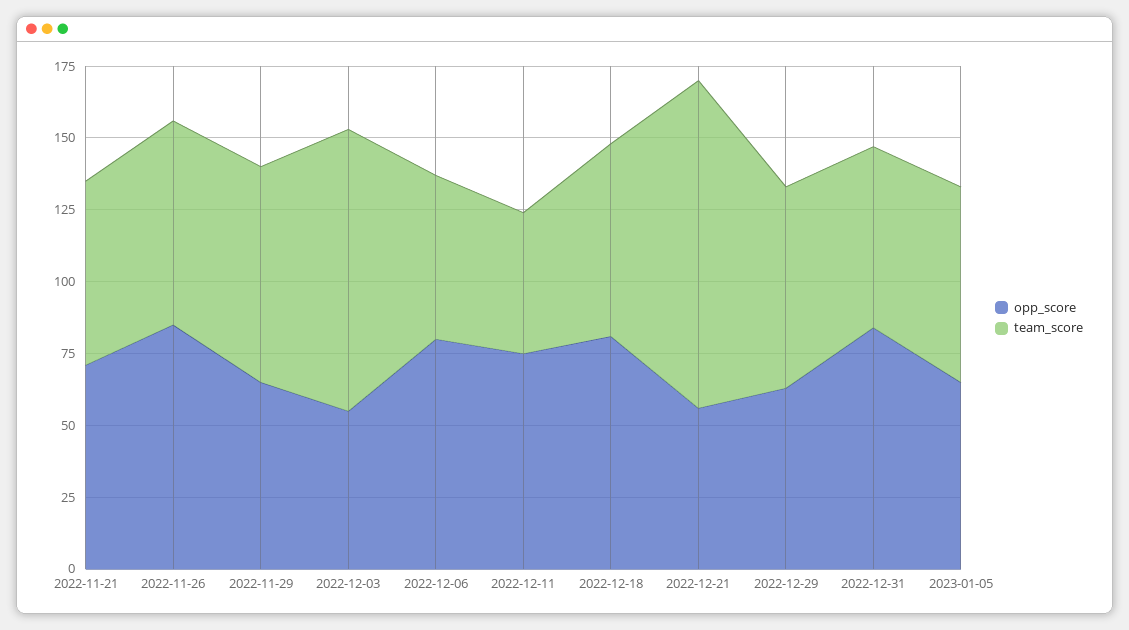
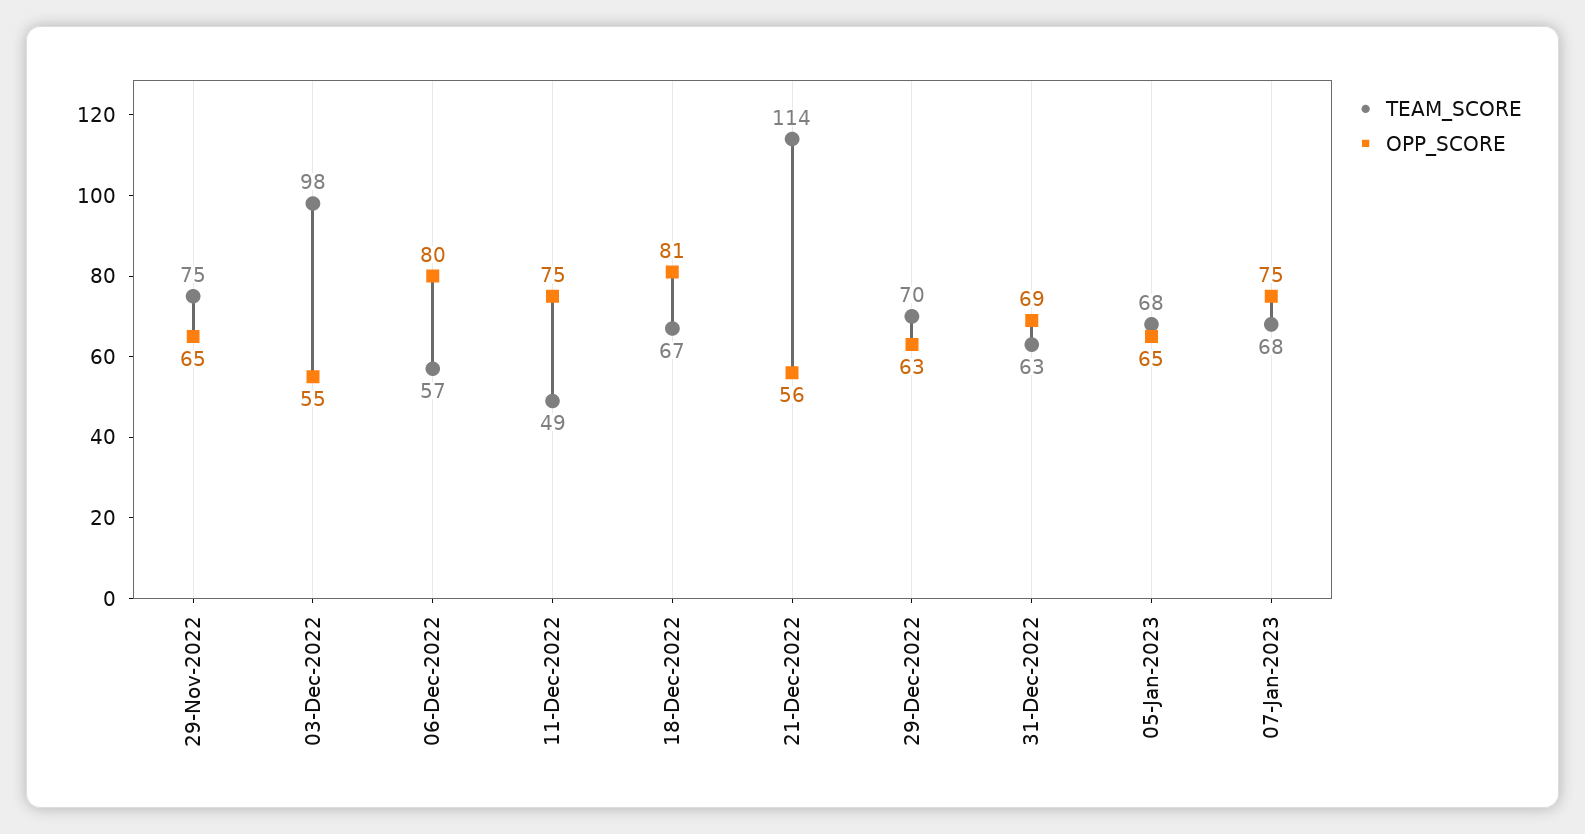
opp_score, 2022-11-21: 70 -> none
team_score, 2022-11-21: 65 -> none
opp_score, 2022-11-26: 85 -> none
team_score, 2022-11-26: 70 -> none
opp_score, 2022-12-31: 85 -> 69
team_score, 07-Jan-2023: none -> 68
opp_score, 07-Jan-2023: none -> 75

